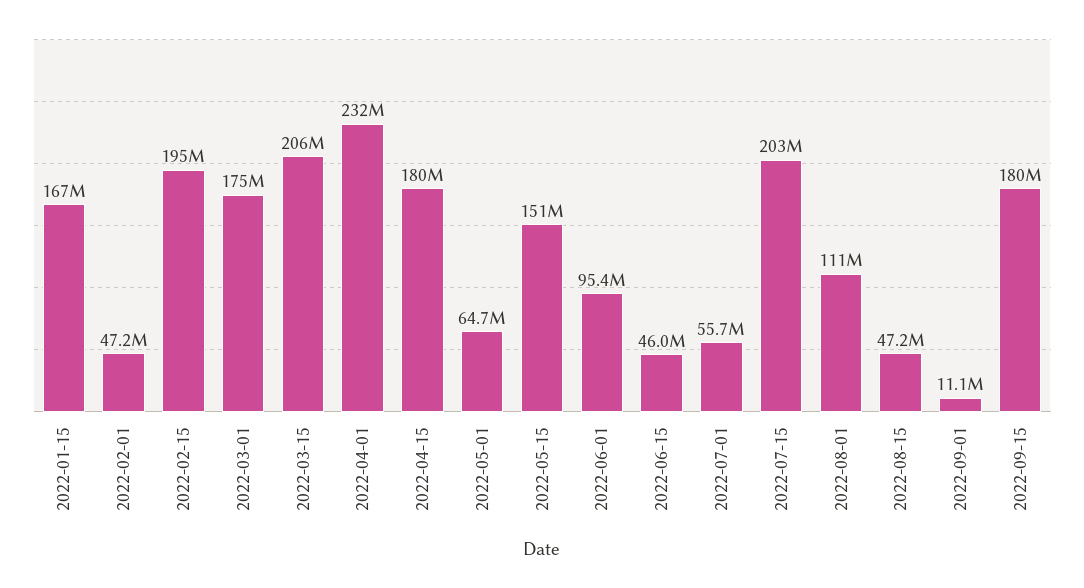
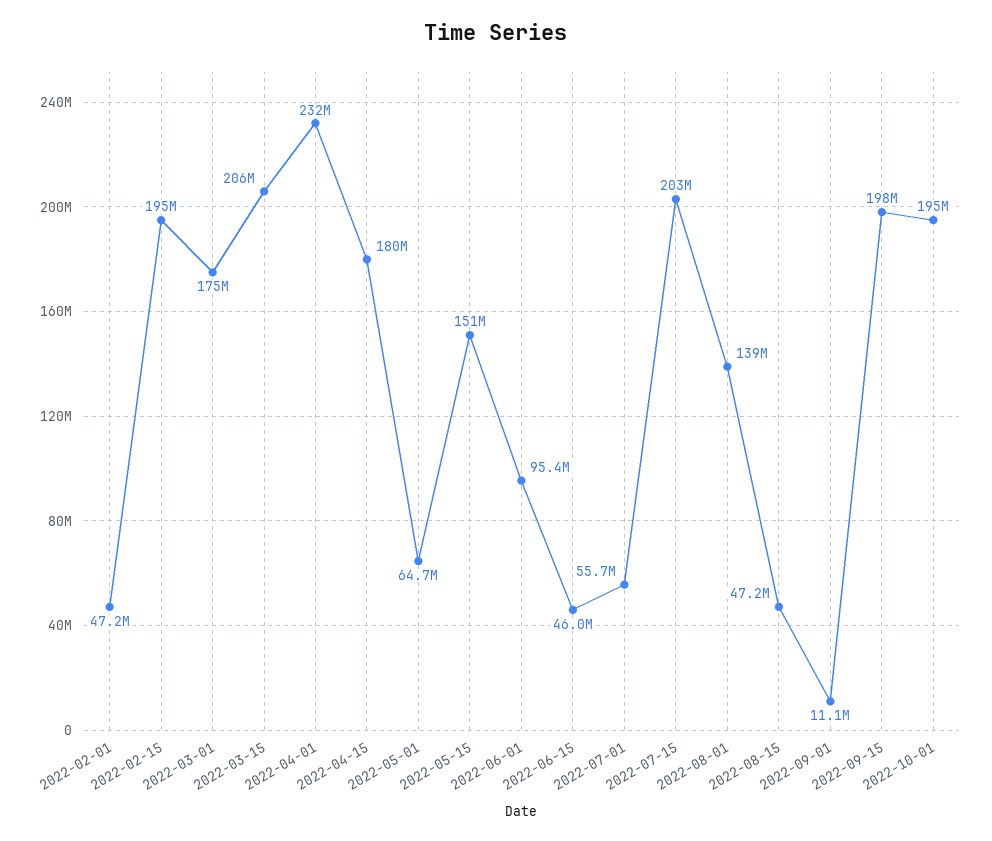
2022-01-15: 167000000 -> none
2022-08-01: 111000000 -> 139000000
2022-09-15: 180000000 -> 198000000
2022-10-01: none -> 195000000

